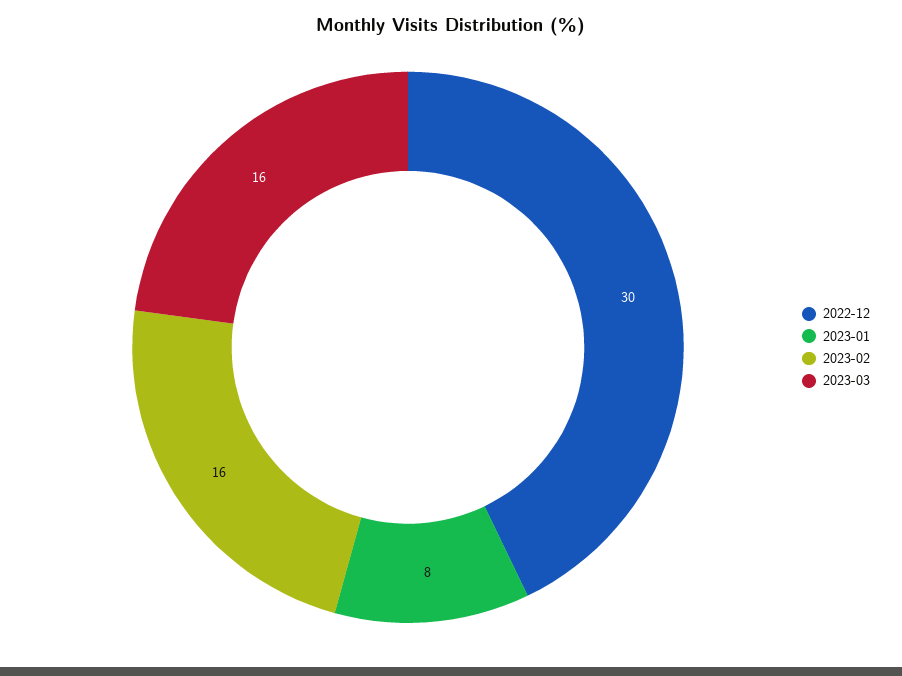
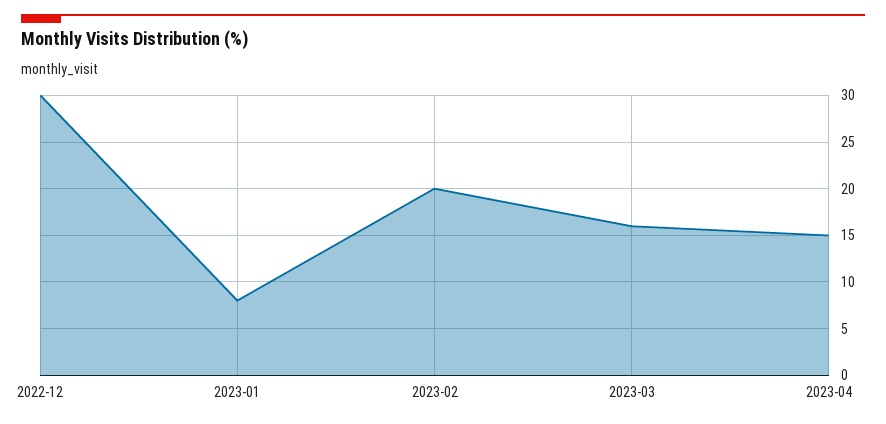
2023-02: 16 -> 20
2023-04: none -> 15

